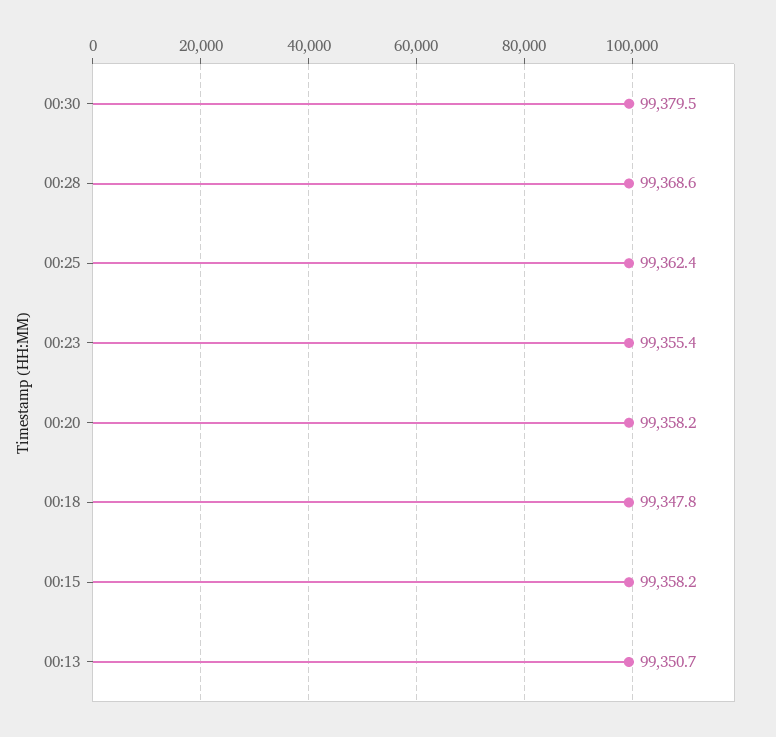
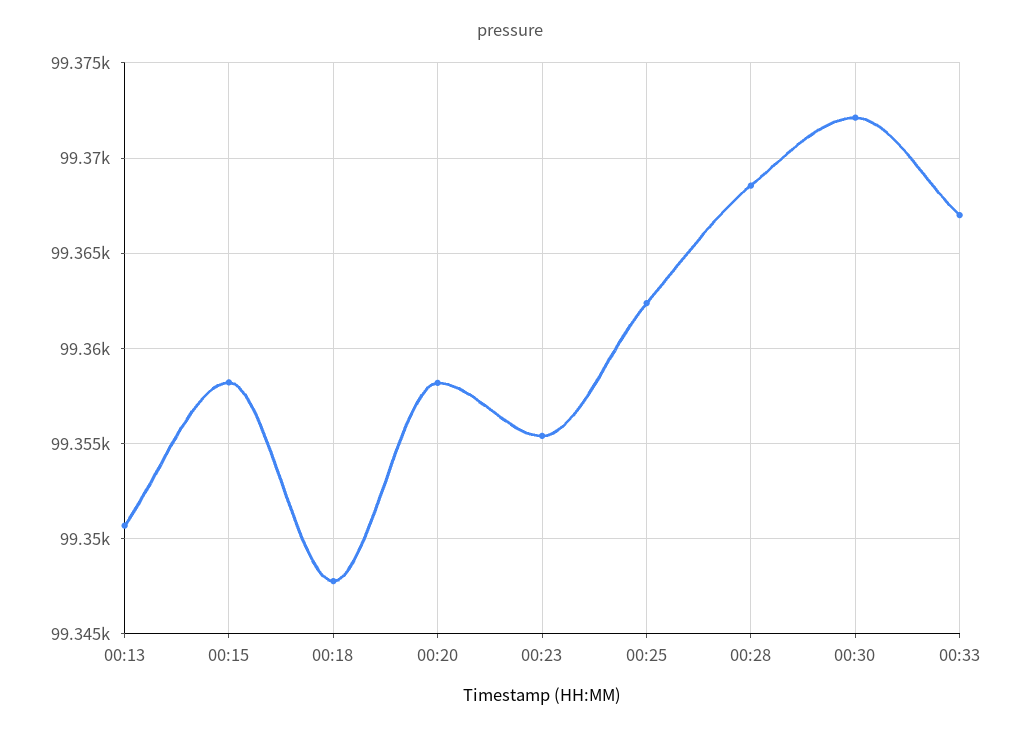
00:30: 99379.5 -> 99372
00:33: none -> 99367

